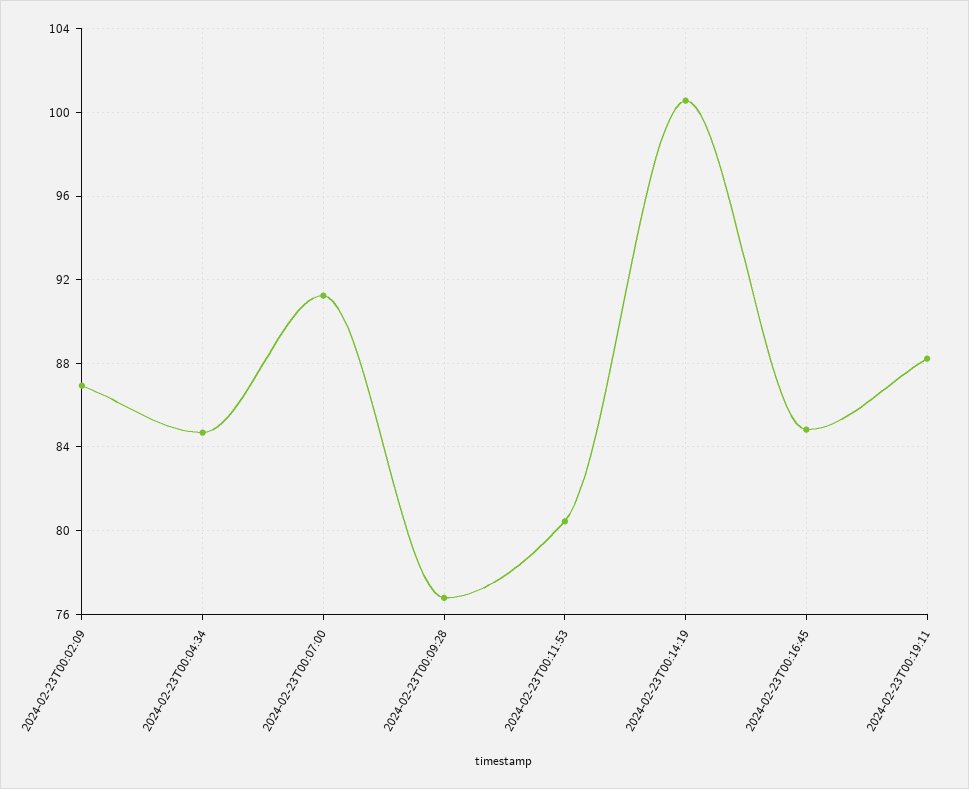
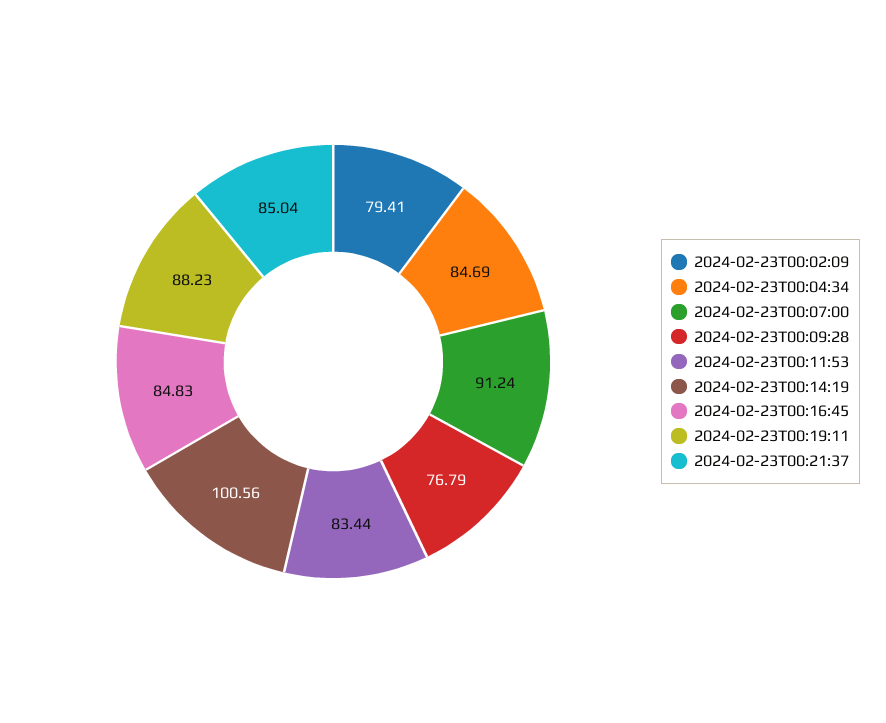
2024-02-23T00:02:09: 87 -> 79.41
2024-02-23T00:11:53: 80.5 -> 83.44
2024-02-23T00:21:37: none -> 85.04

